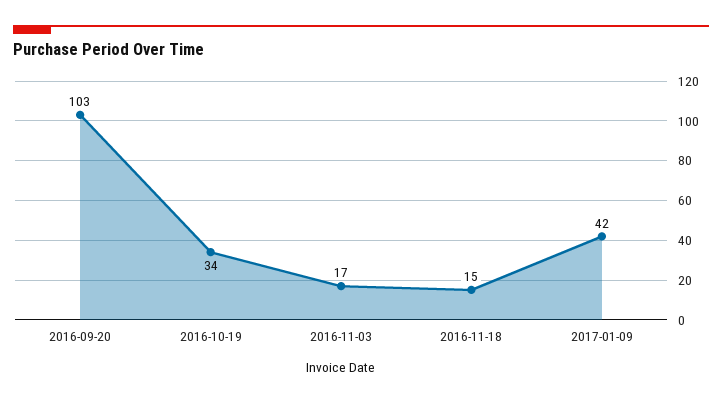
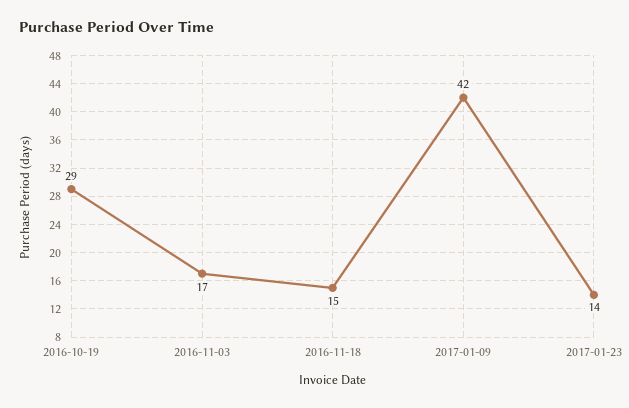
2016-09-20: 103 -> none
2016-10-19: 34 -> 29
2017-01-23: none -> 14

